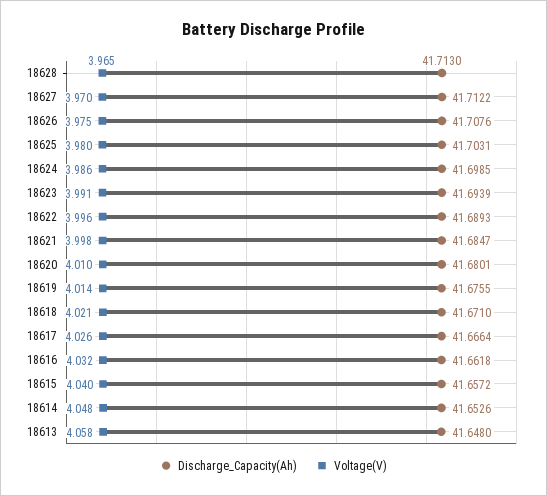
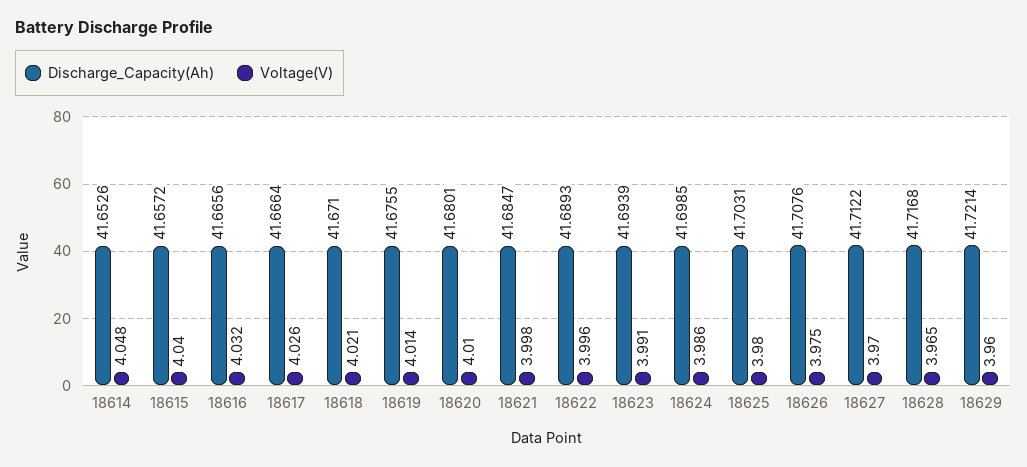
Discharge_Capacity(Ah), 18628: 41.713 -> 41.7168
Discharge_Capacity(Ah), 18616: 41.6618 -> 41.6656
Discharge_Capacity(Ah), 18613: 41.648 -> none
Voltage(V), 18613: 4.058 -> none
Discharge_Capacity(Ah), 18629: none -> 41.7214
Voltage(V), 18629: none -> 3.96

